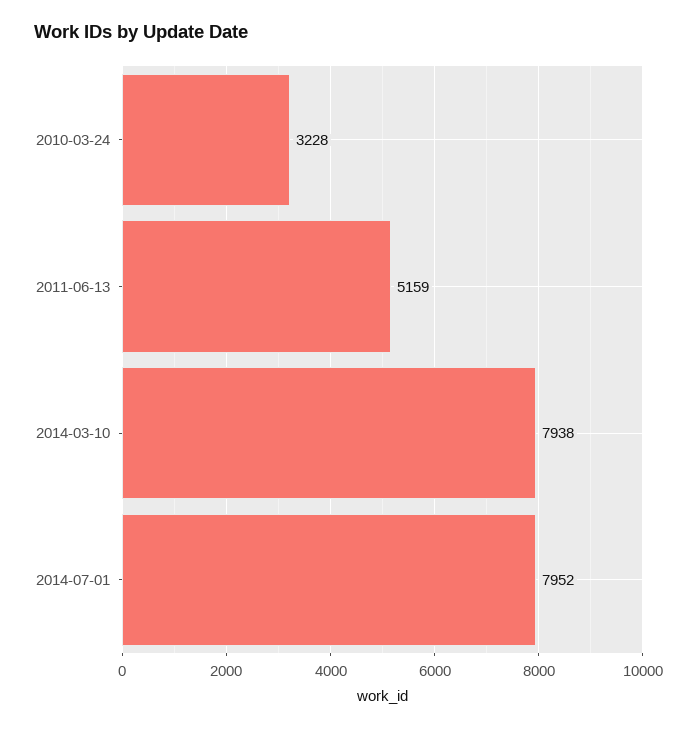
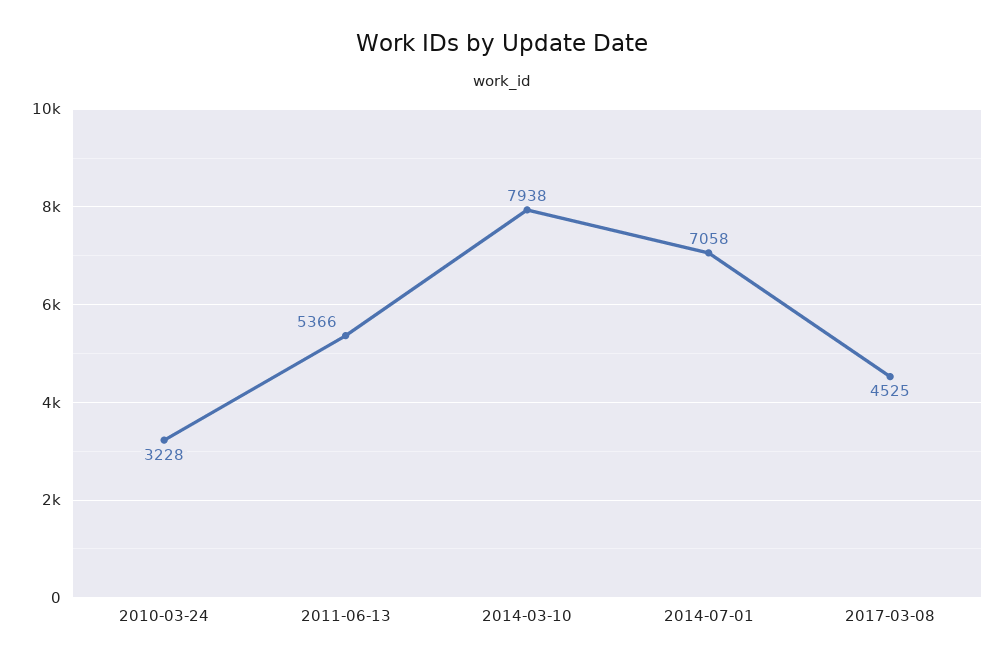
2011-06-13: 5159 -> 5366
2014-07-01: 7952 -> 7058
2017-03-08: none -> 4525

